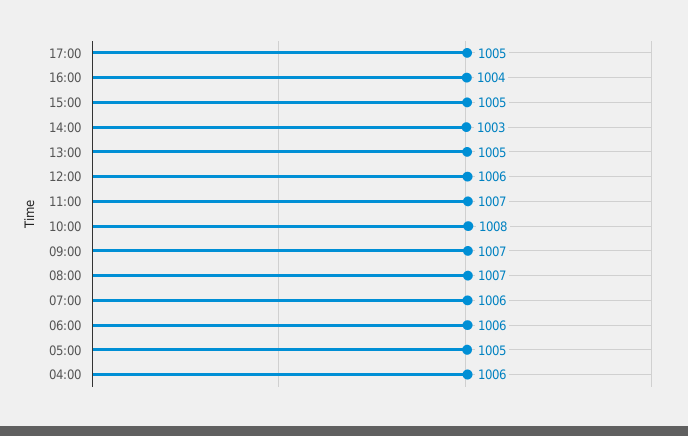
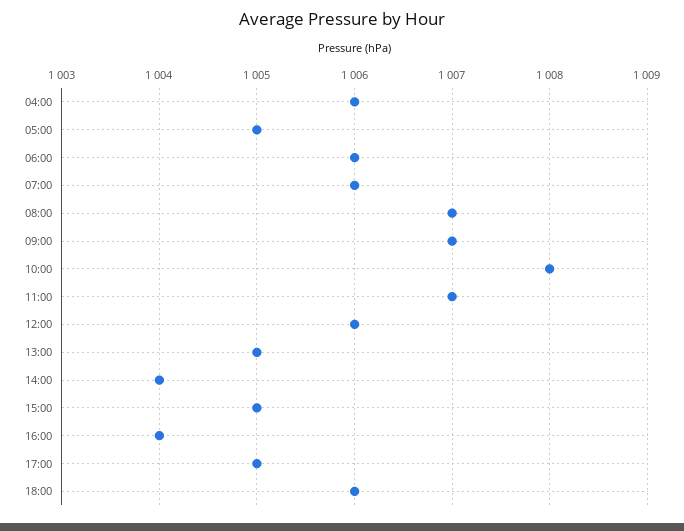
14:00: 1003 -> 1004
18:00: none -> 1006

